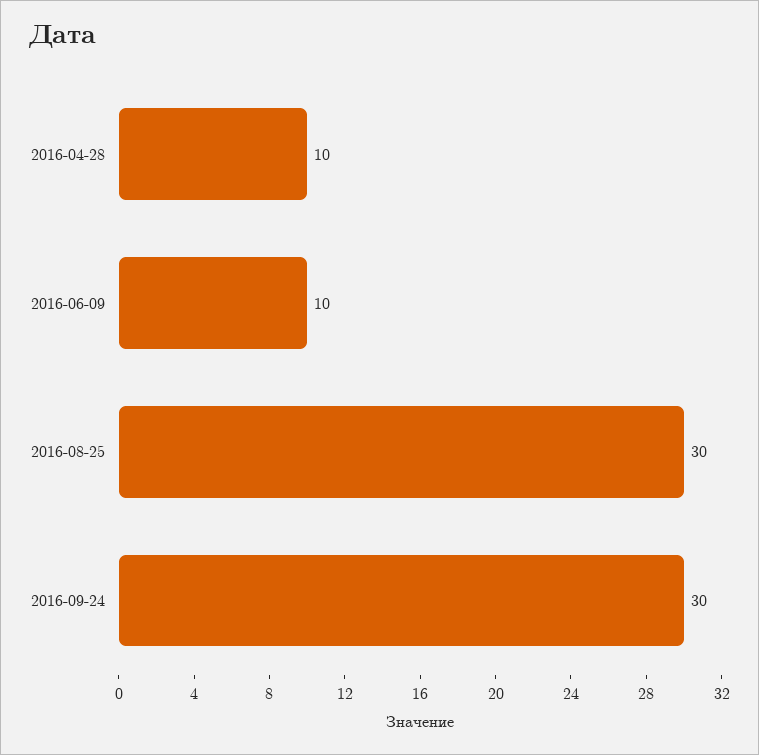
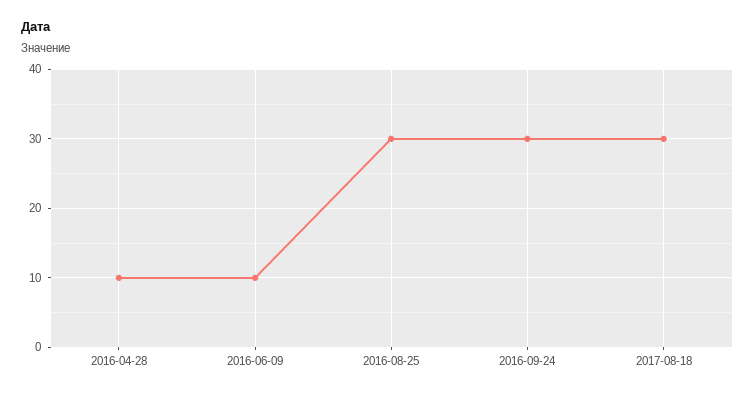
2017-08-18: none -> 30

